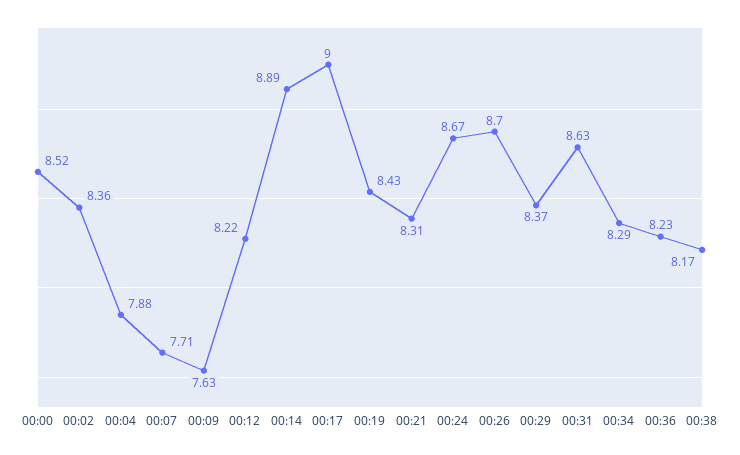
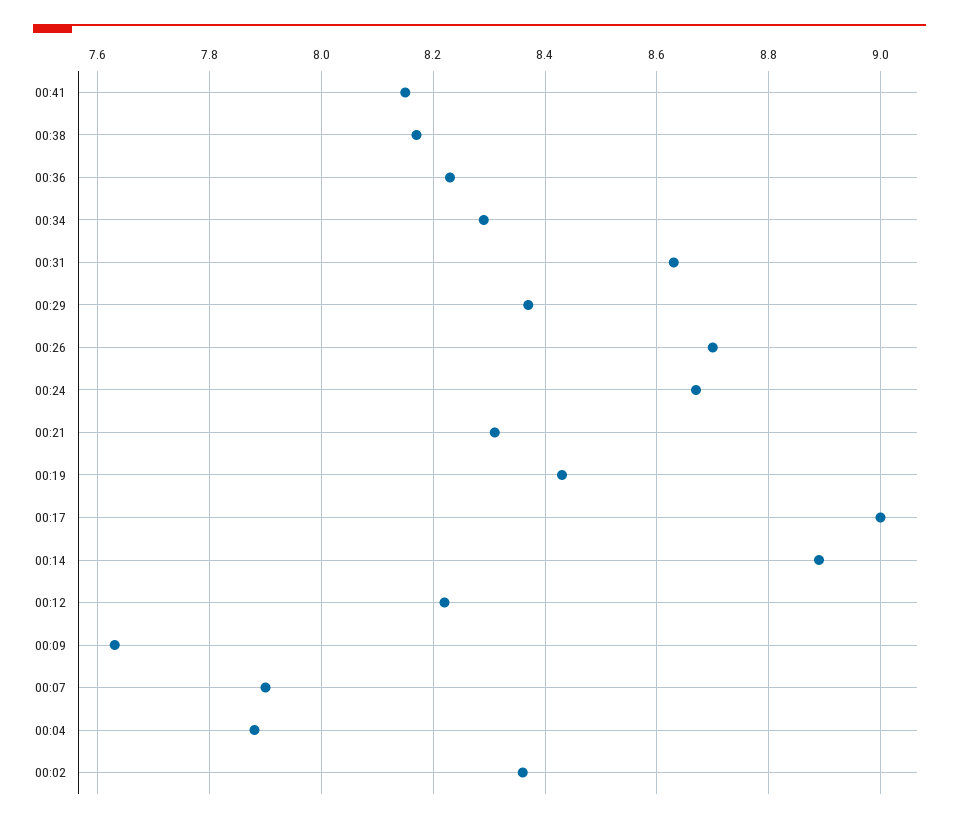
00:00: 8.52 -> none
00:07: 7.71 -> 7.9
00:41: none -> 8.15

